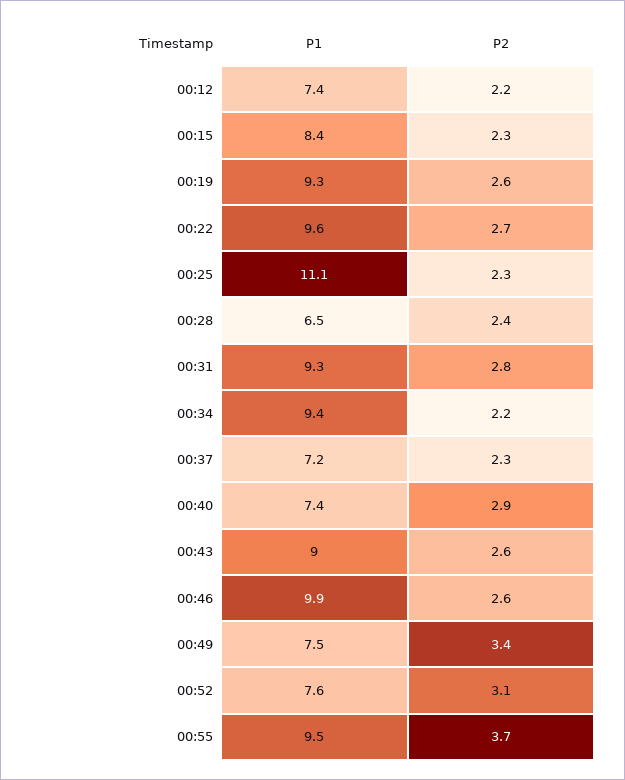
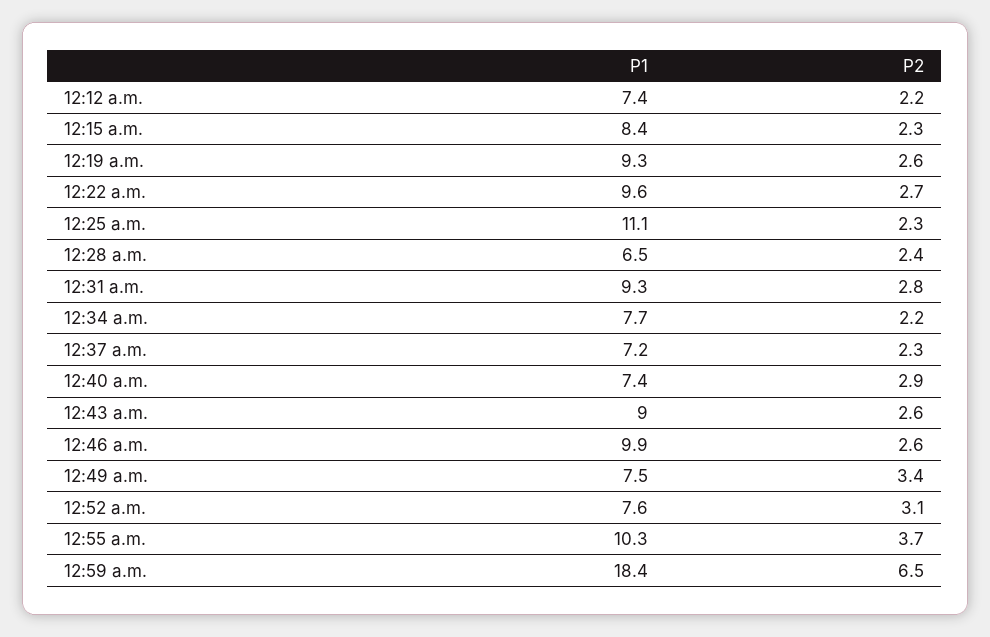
P1, 00:34: 9.4 -> 7.7
P1, 00:55: 9.5 -> 10.3
P1, 12:59 a.m.: none -> 18.4
P2, 12:59 a.m.: none -> 6.5

